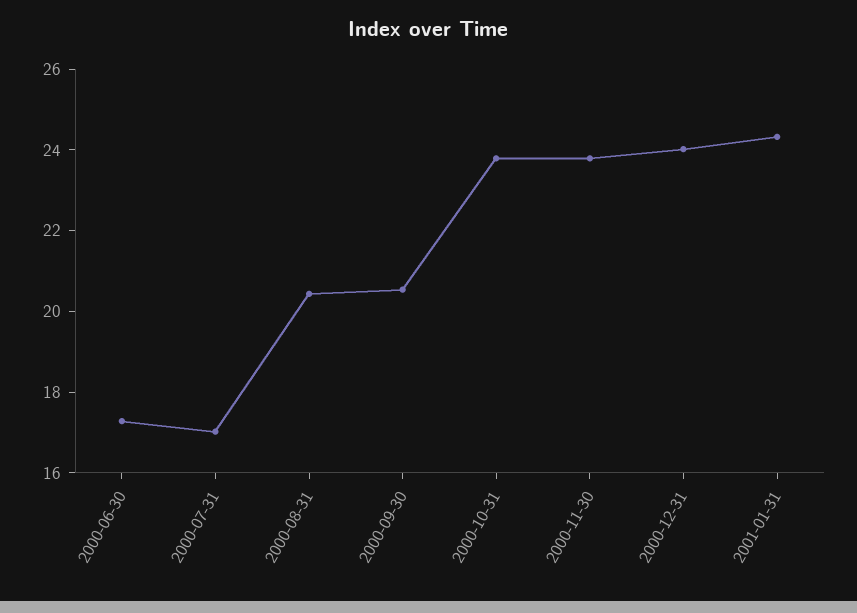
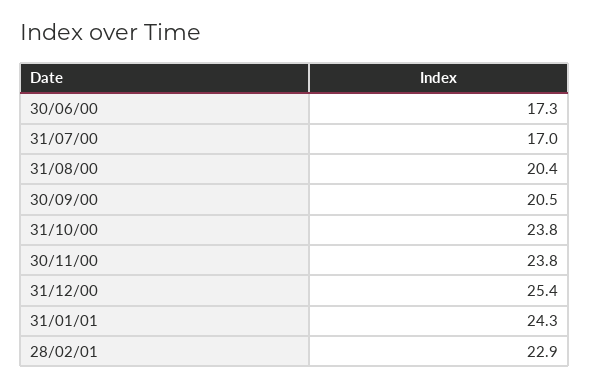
2000-12-31: 24 -> 25.4
28/02/01: none -> 22.9

